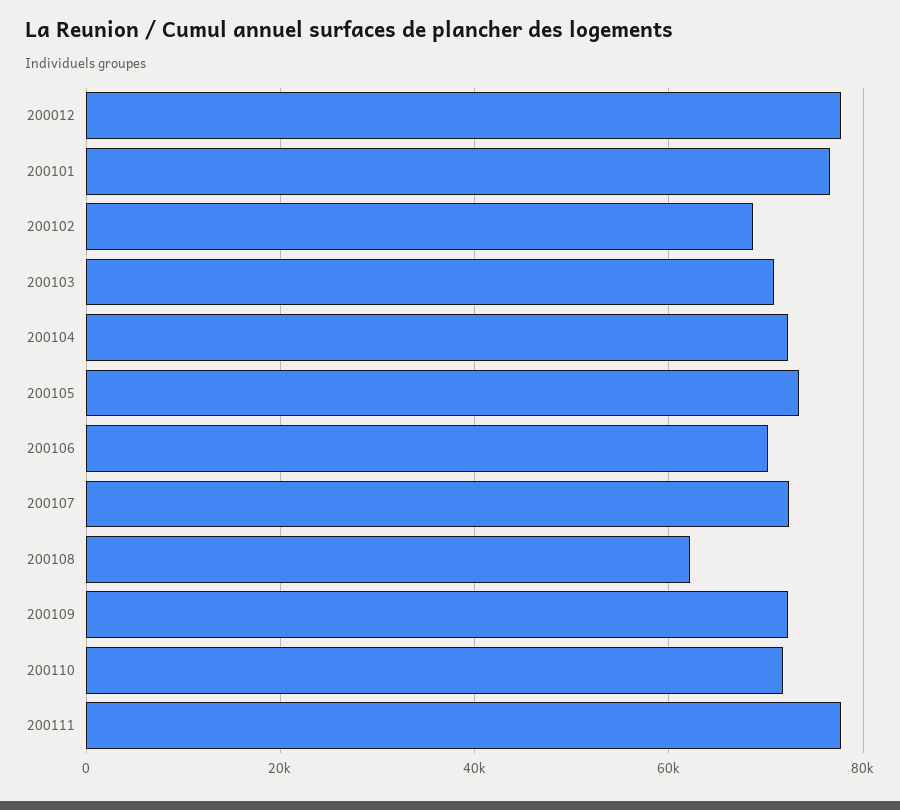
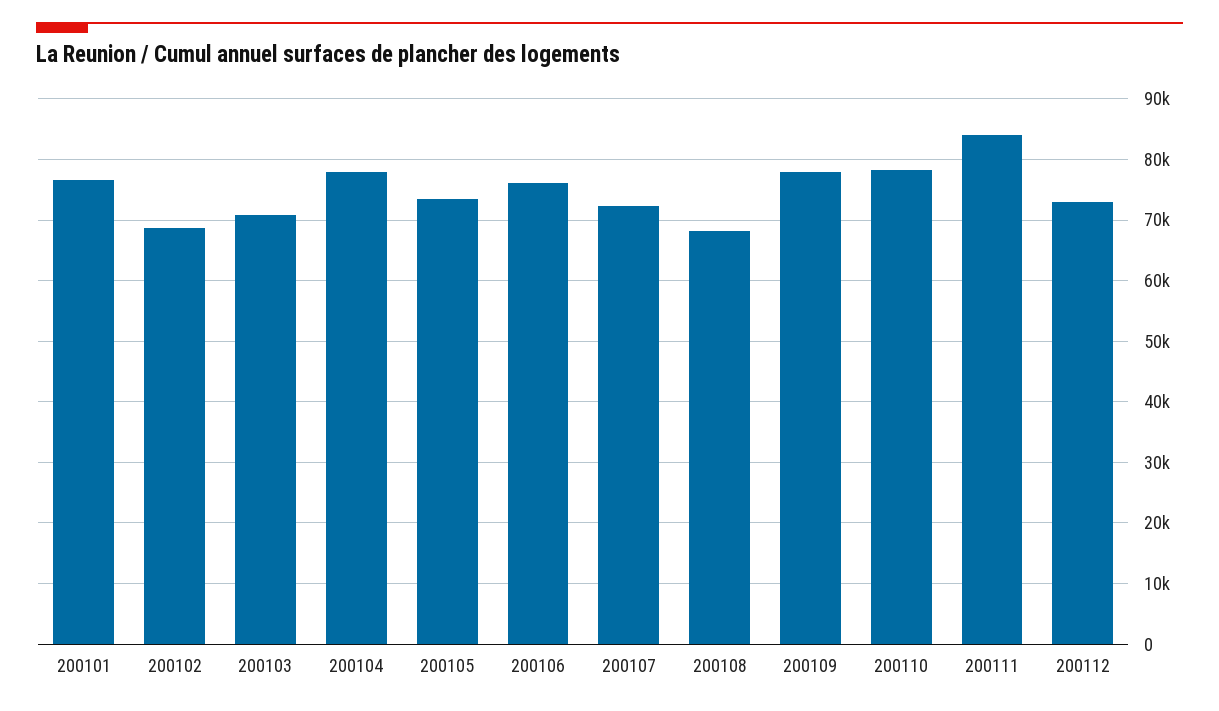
200012: 78000 -> none
200104: 72000 -> 78000
200106: 70000 -> 76000
200108: 62000 -> 68000
200109: 72000 -> 78000
200110: 72000 -> 78000
200111: 78000 -> 84000
200112: none -> 73000

